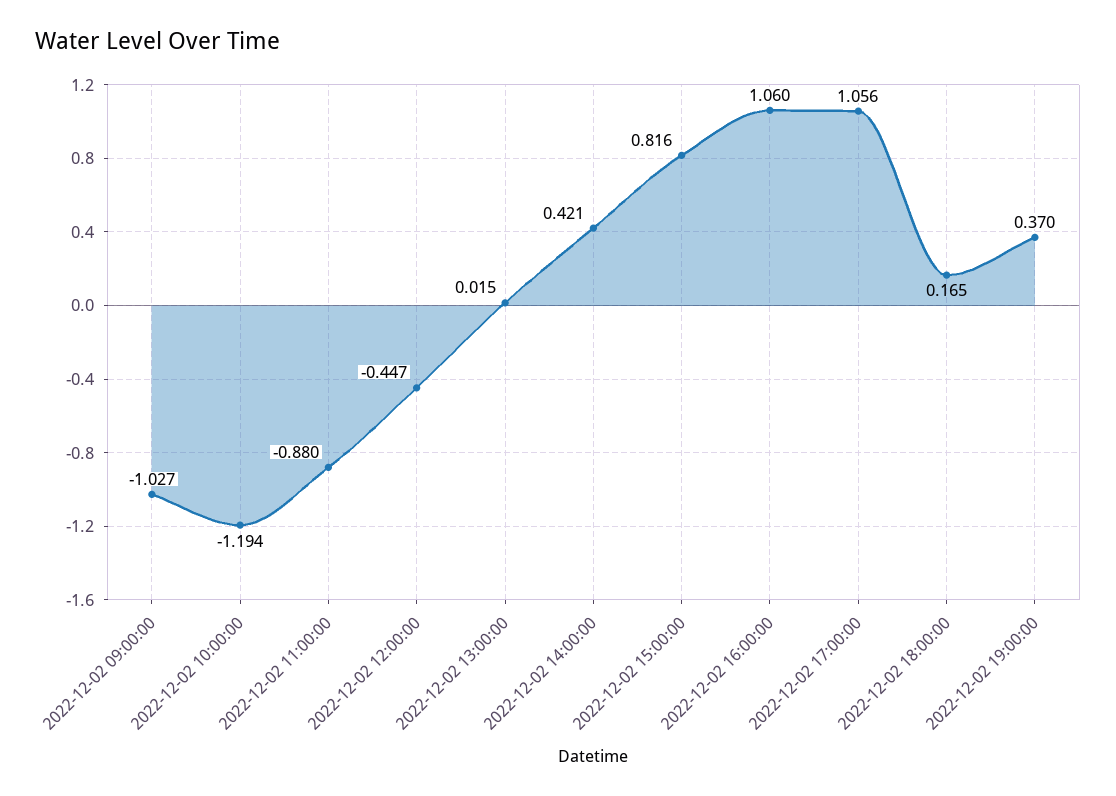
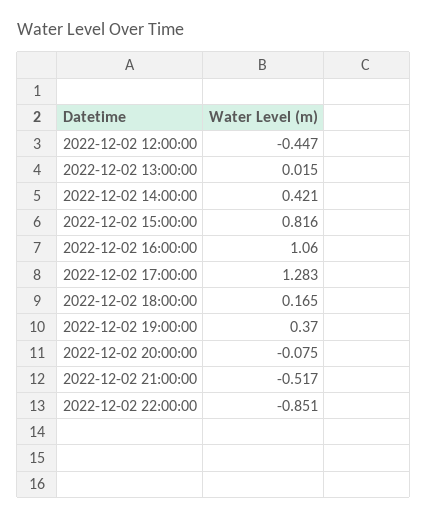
2022-12-02 09:00:00: -1.027 -> none
2022-12-02 10:00:00: -1.194 -> none
2022-12-02 11:00:00: -0.88 -> none
2022-12-02 17:00:00: 1.056 -> 1.283
2022-12-02 20:00:00: none -> -0.075
2022-12-02 21:00:00: none -> -0.517
2022-12-02 22:00:00: none -> -0.851

